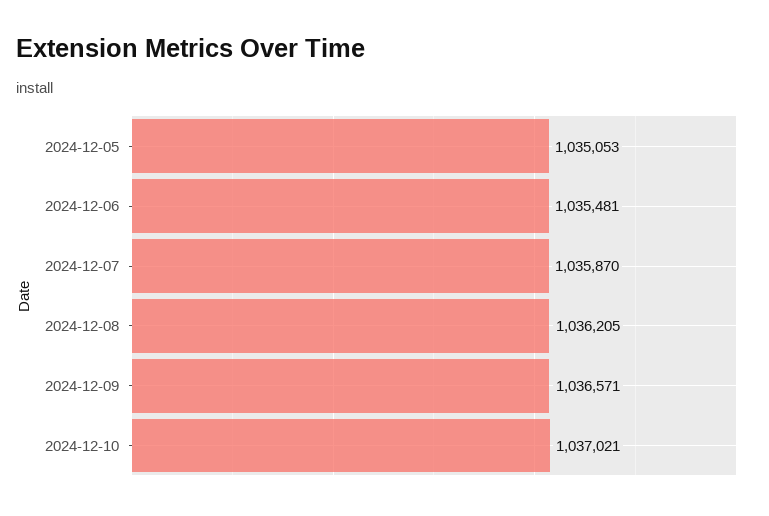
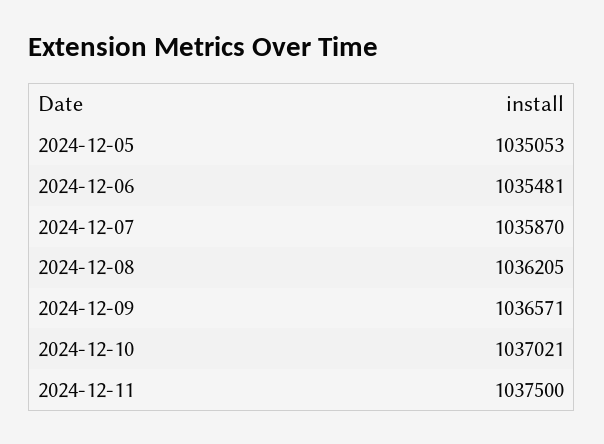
2024-12-11: none -> 1037500

